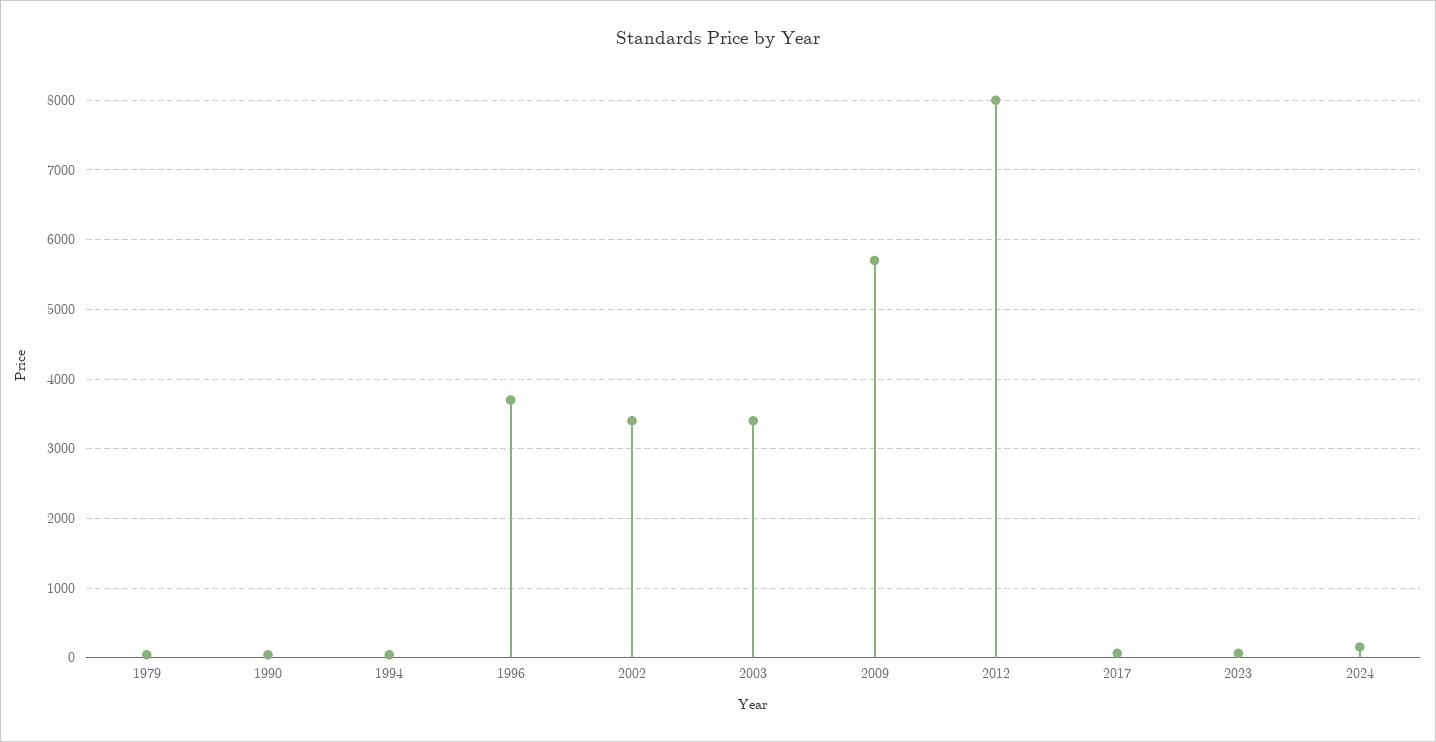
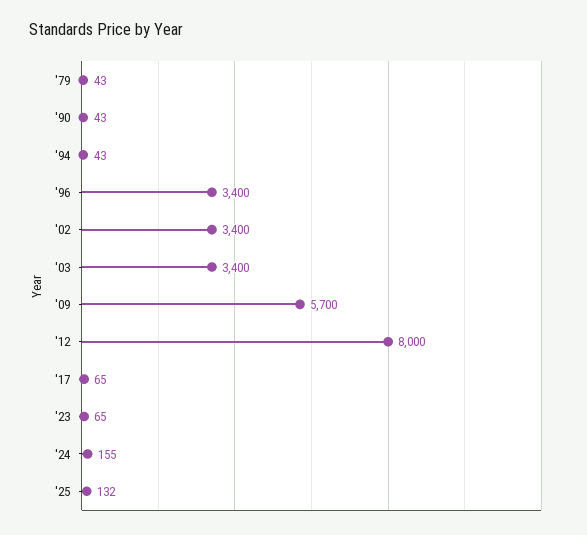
1996: 3700 -> 3400
'25: none -> 132

